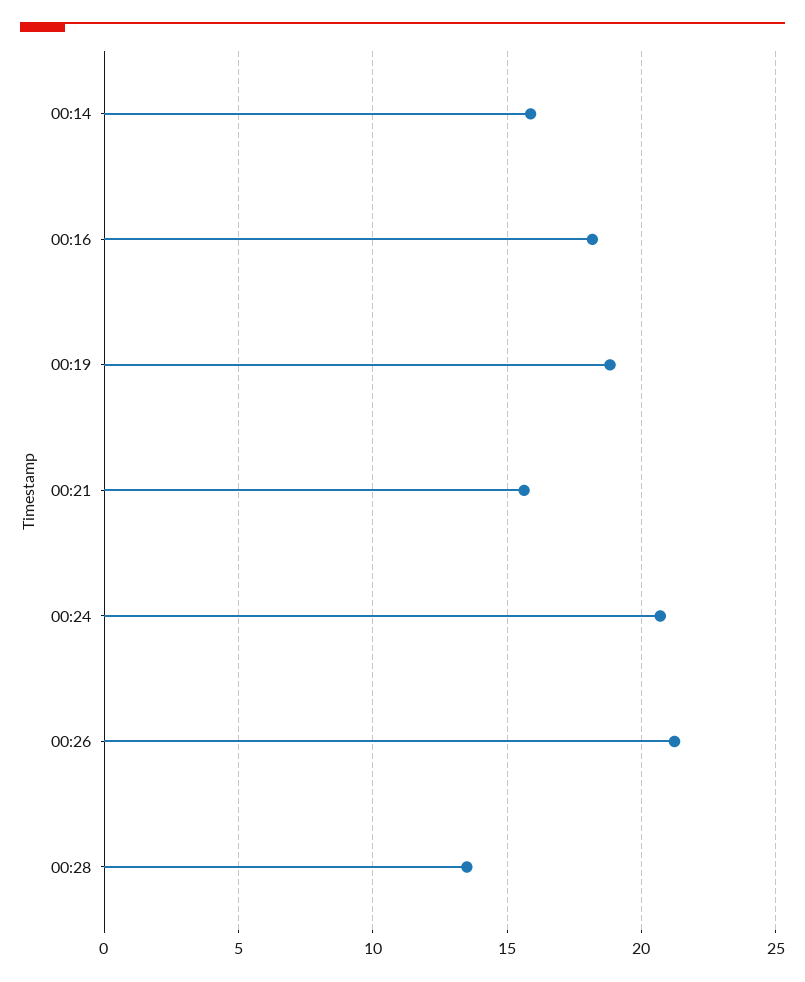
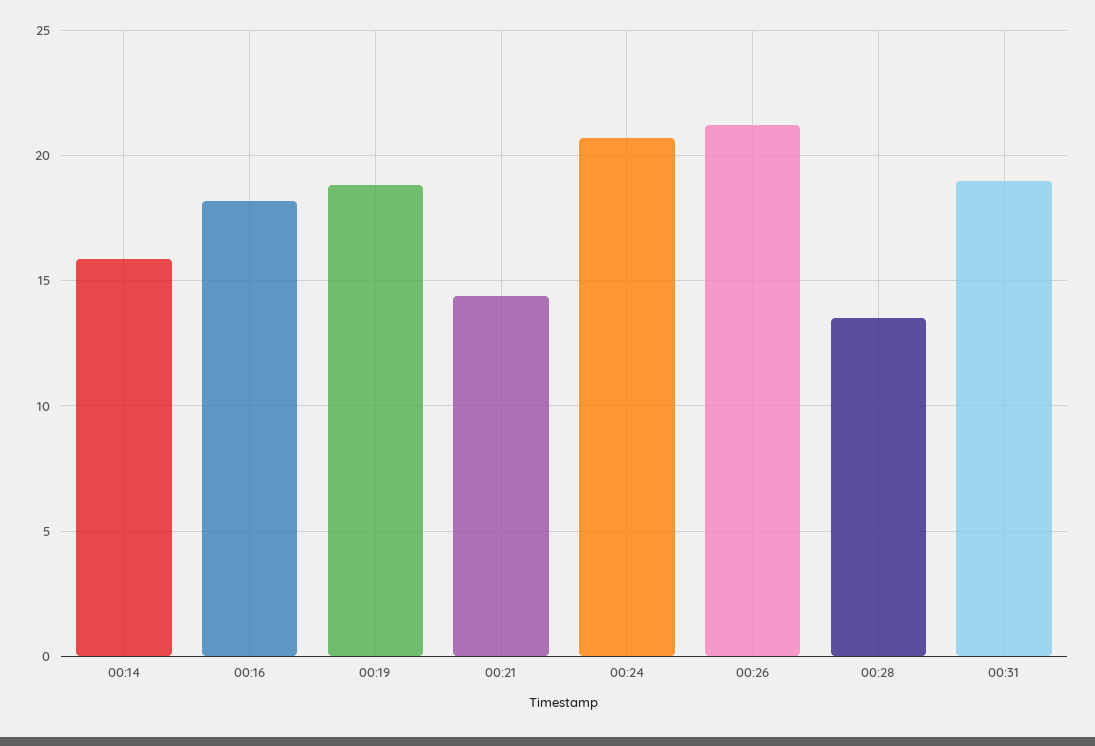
00:21: 15.5 -> 14.5
00:31: none -> 19

